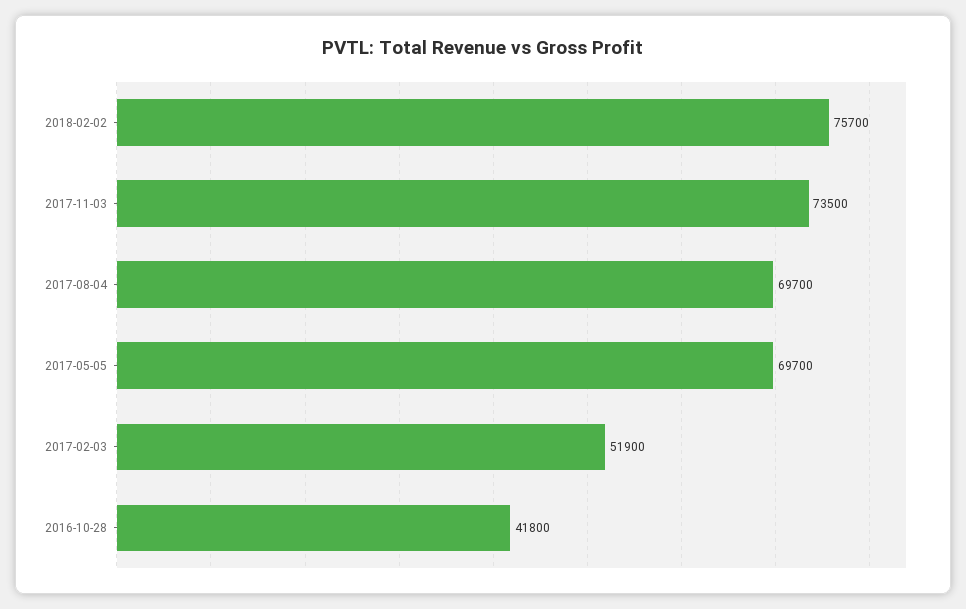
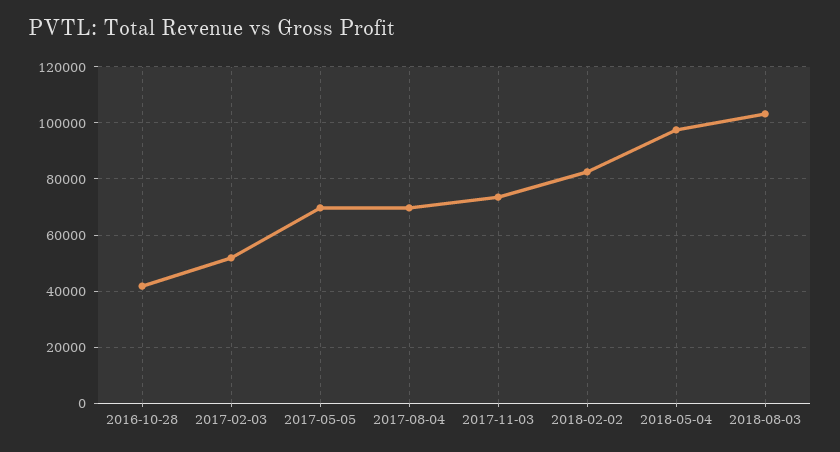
2018-02-02: 75700 -> 82500
2018-05-04: none -> 97500
2018-08-03: none -> 102500

